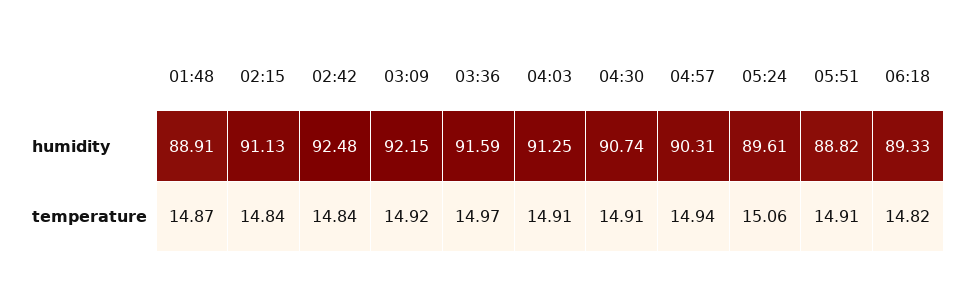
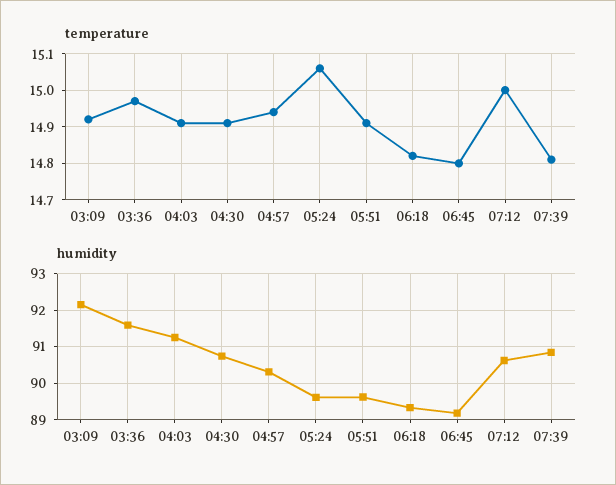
humidity, 01:48: 88.91 -> none
humidity, 02:15: 91.13 -> none
humidity, 02:42: 92.48 -> none
humidity, 05:51: 88.82 -> 89.6
temperature, 01:48: 14.87 -> none
temperature, 02:15: 14.84 -> none
temperature, 02:42: 14.84 -> none
temperature, 06:45: none -> 14.8
temperature, 07:12: none -> 15
temperature, 07:39: none -> 14.8
humidity, 06:45: none -> 89.2
humidity, 07:12: none -> 90.6
humidity, 07:39: none -> 90.8

